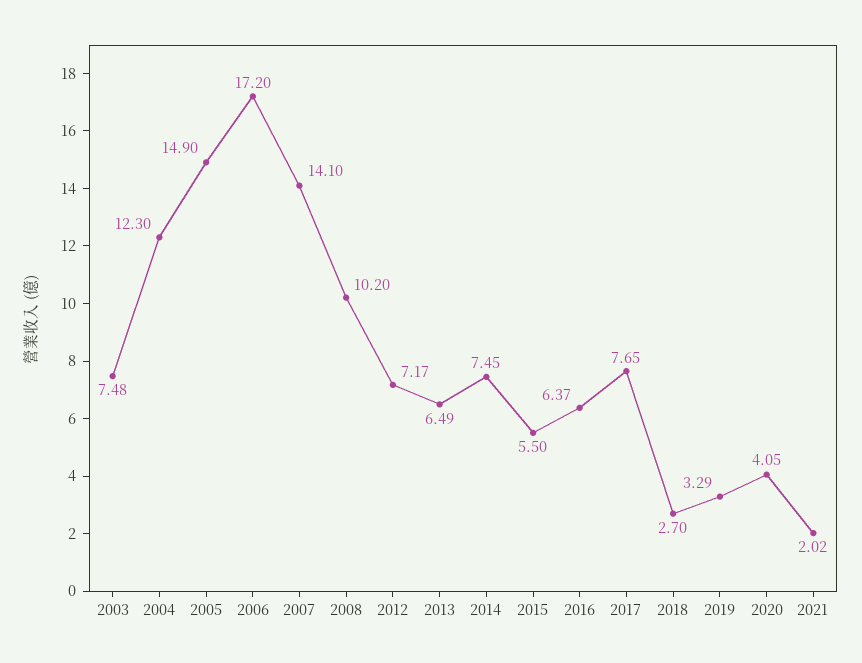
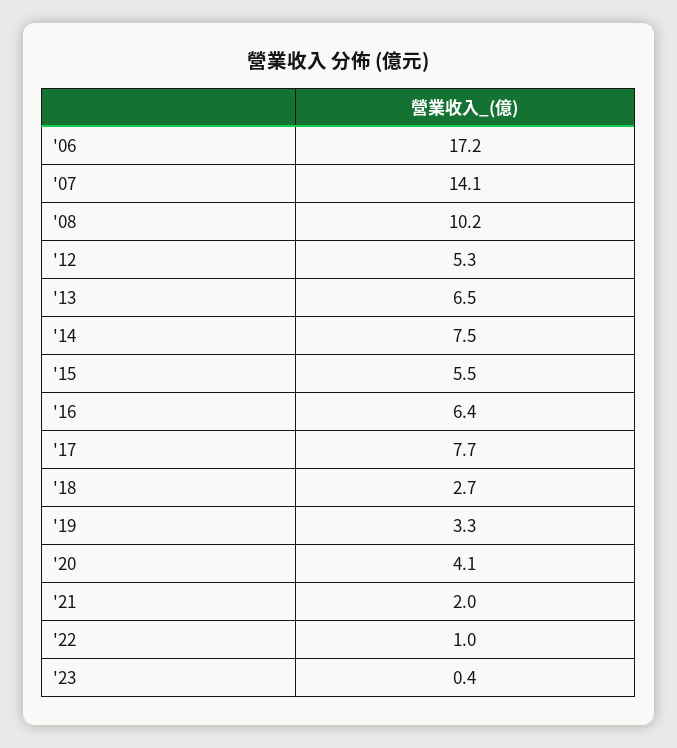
2003: 7.48 -> none
2004: 12.3 -> none
2005: 14.9 -> none
2012: 7.17 -> 5.3
'22: none -> 1
'23: none -> 0.4

